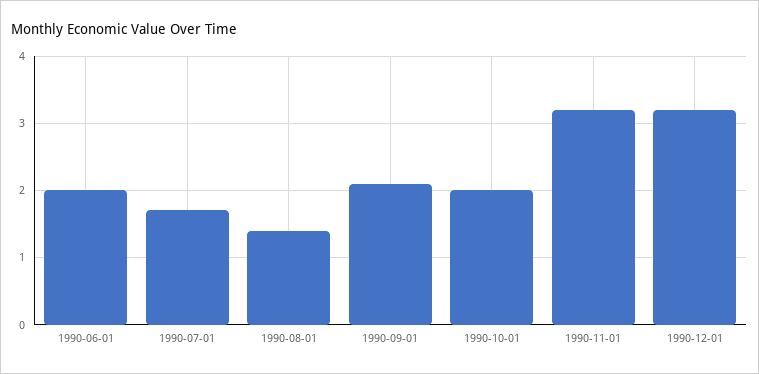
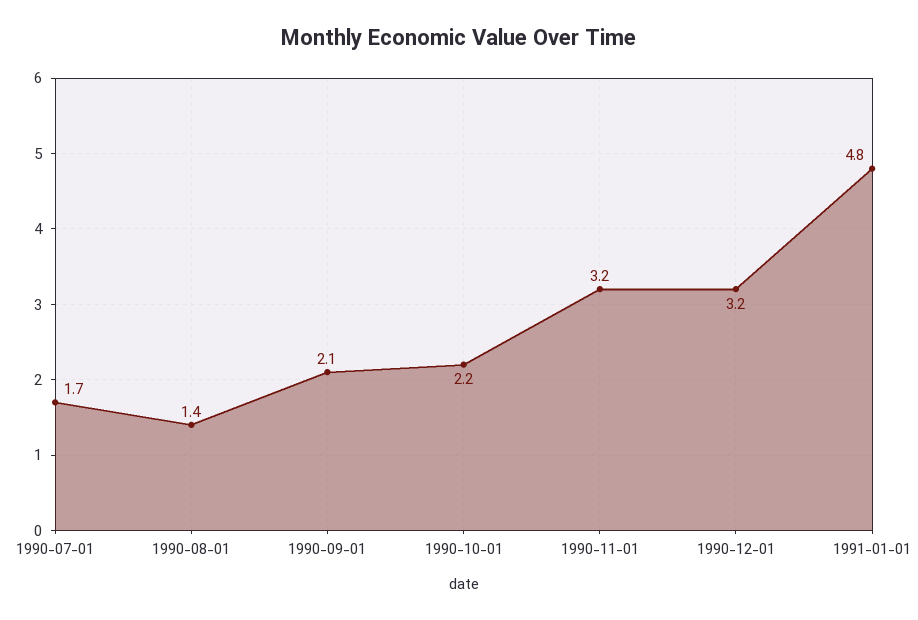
1990-06-01: 2 -> none
1990-10-01: 2 -> 2.2
1991-01-01: none -> 4.8

